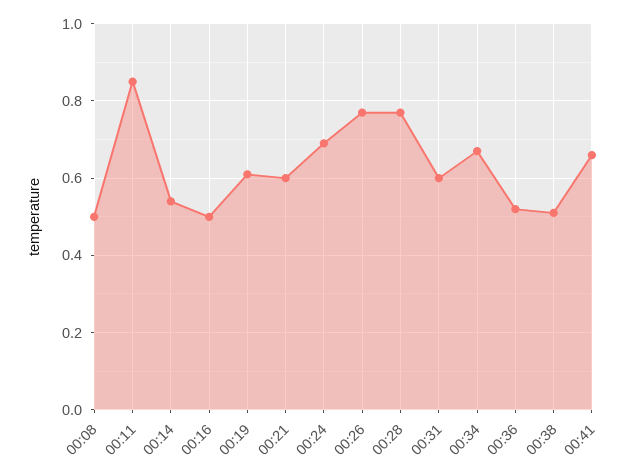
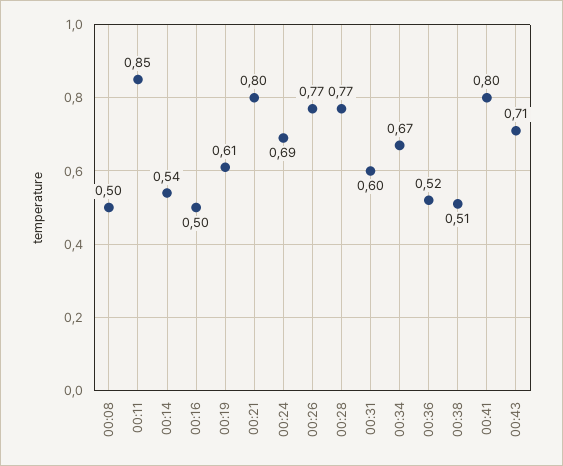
00:21: 0.6 -> 0.8
00:41: 0.65 -> 0.8
00:43: none -> 0.71

